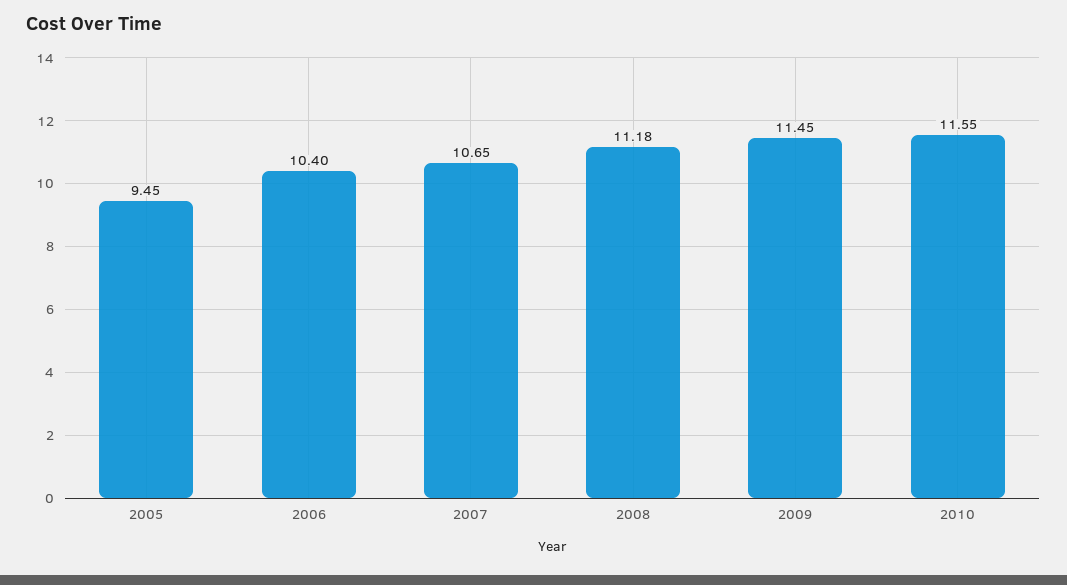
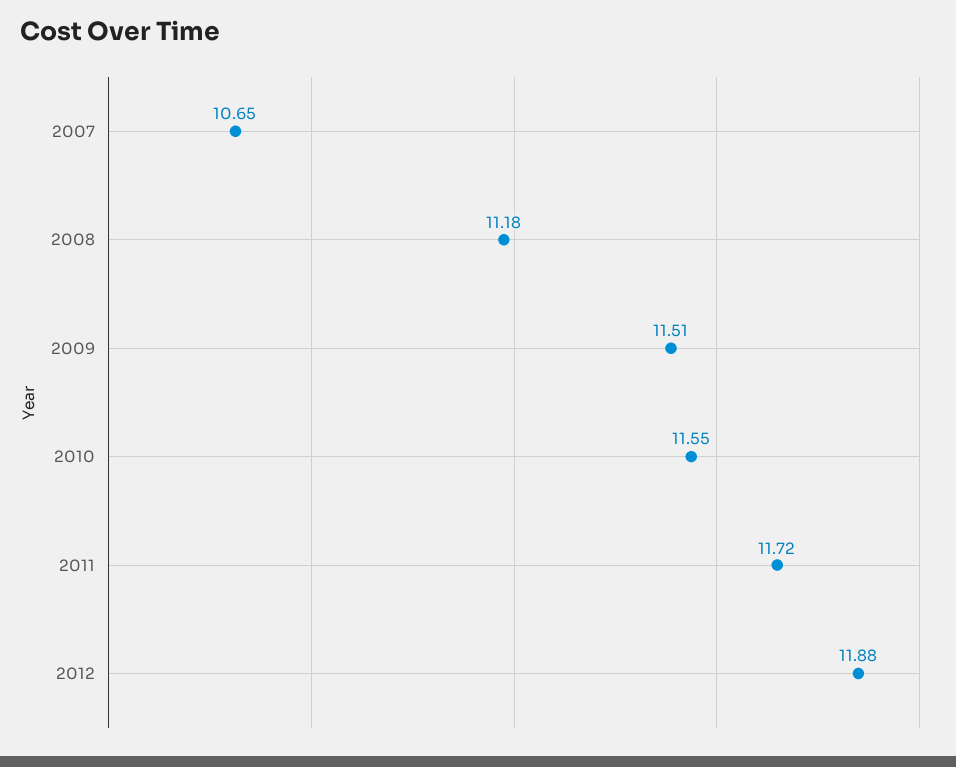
2005: 9.45 -> none
2006: 10.4 -> none
2009: 11.45 -> 11.51
2011: none -> 11.72
2012: none -> 11.88

